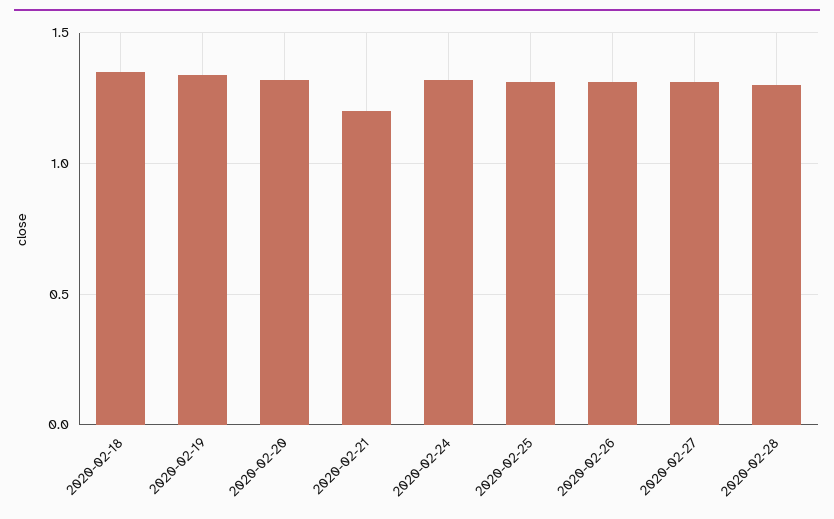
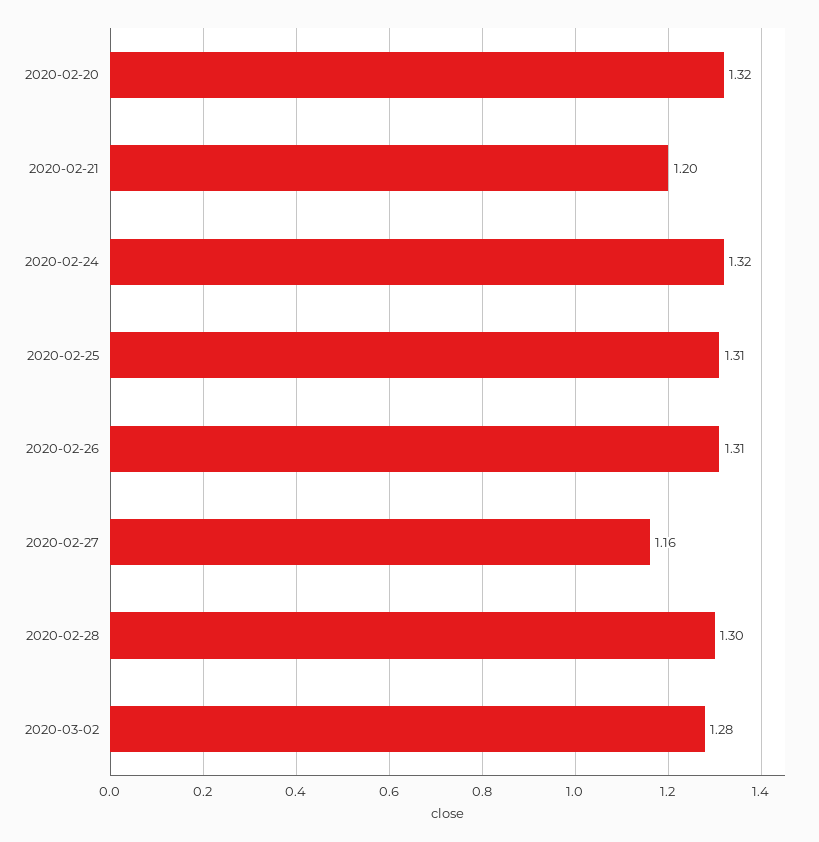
2020-02-18: 1.35 -> none
2020-02-19: 1.35 -> none
2020-02-27: 1.3 -> 1.16
2020-03-02: none -> 1.28

